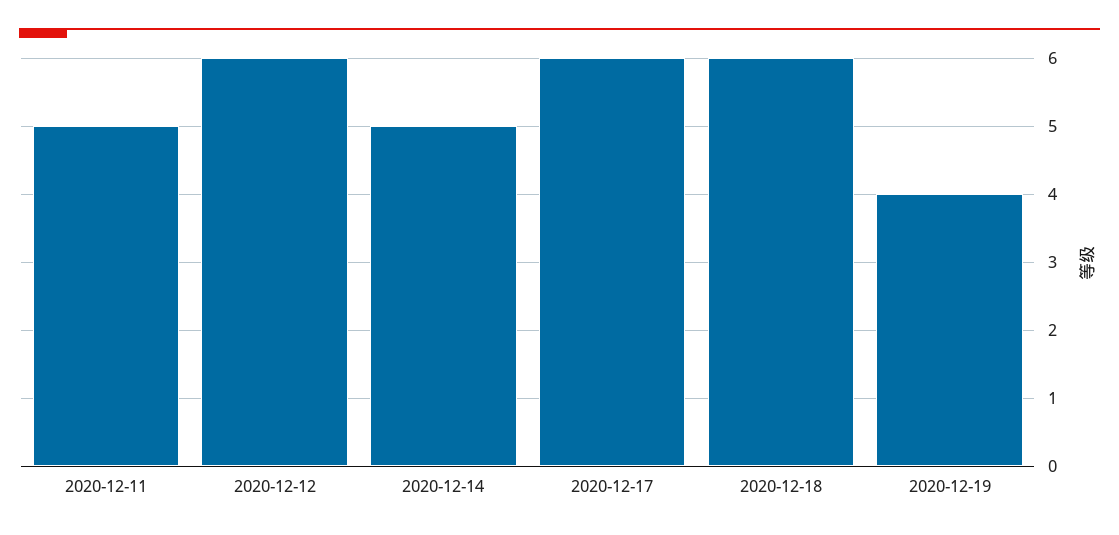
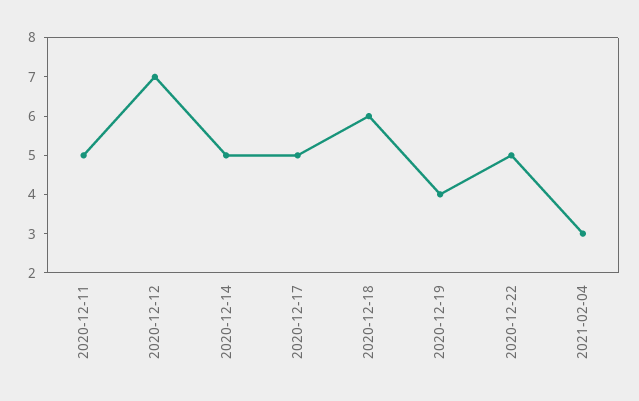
2020-12-12: 6 -> 7
2020-12-17: 6 -> 5
2020-12-22: none -> 5
2021-02-04: none -> 3

